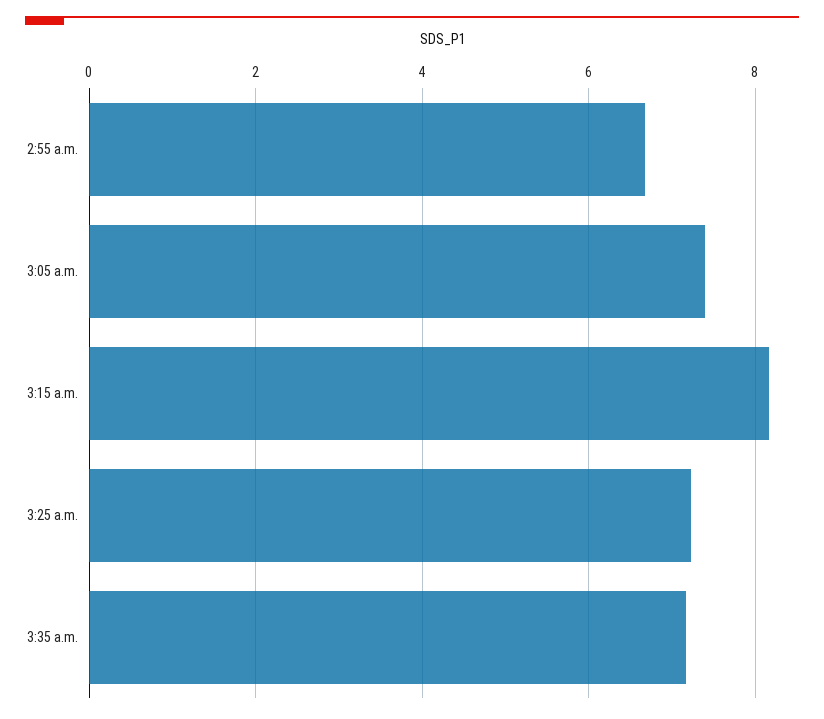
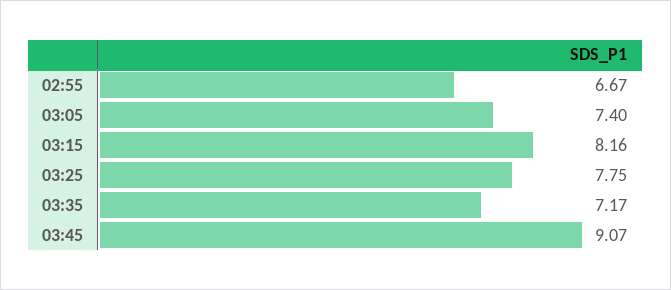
3:25 a.m.: 7.2 -> 7.75
03:45: none -> 9.07

